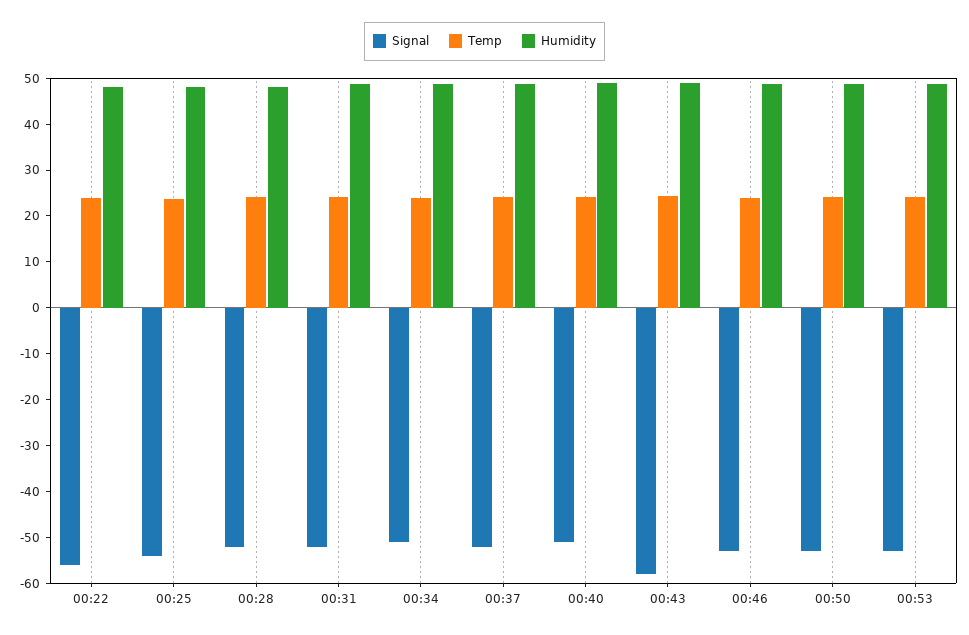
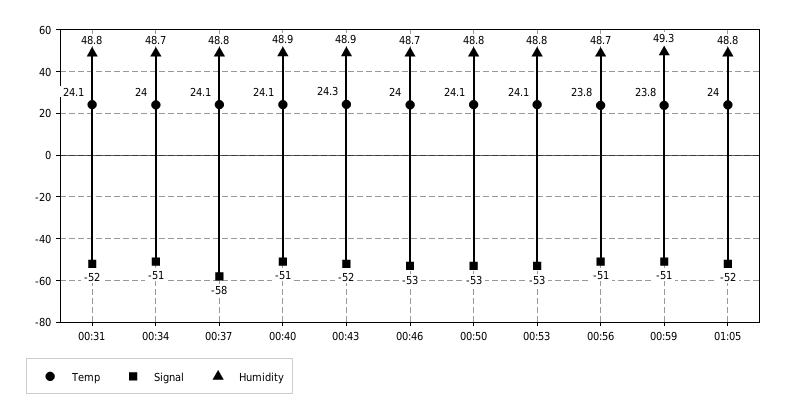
Signal, 00:22: -56 -> none
Temp, 00:22: 24 -> none
Humidity, 00:22: 48 -> none
Signal, 00:25: -54 -> none
Temp, 00:25: 24 -> none
Humidity, 00:25: 48 -> none
Signal, 00:28: -52 -> none
Temp, 00:28: 24 -> none
Humidity, 00:28: 48 -> none
Signal, 00:37: -52 -> -58
Signal, 00:43: -58 -> -52
Temp, 00:56: none -> 23.8
Signal, 00:56: none -> -51
Humidity, 00:56: none -> 48.7
Temp, 00:59: none -> 23.8
Signal, 00:59: none -> -51
Humidity, 00:59: none -> 49.3
Temp, 01:05: none -> 24
Signal, 01:05: none -> -52
Humidity, 01:05: none -> 48.8

